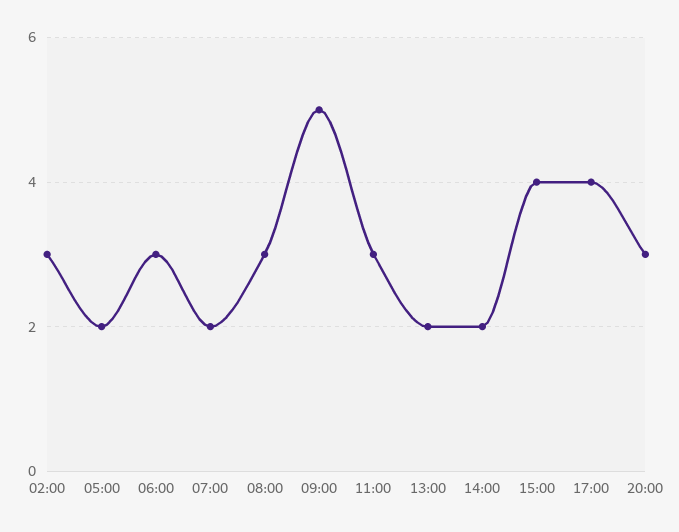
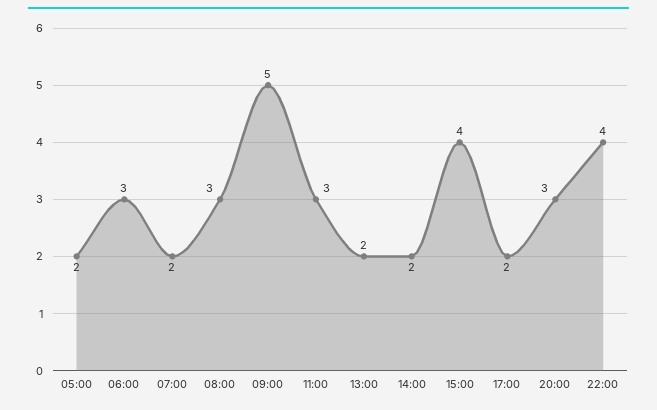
02:00: 3 -> none
17:00: 4 -> 2
22:00: none -> 4

